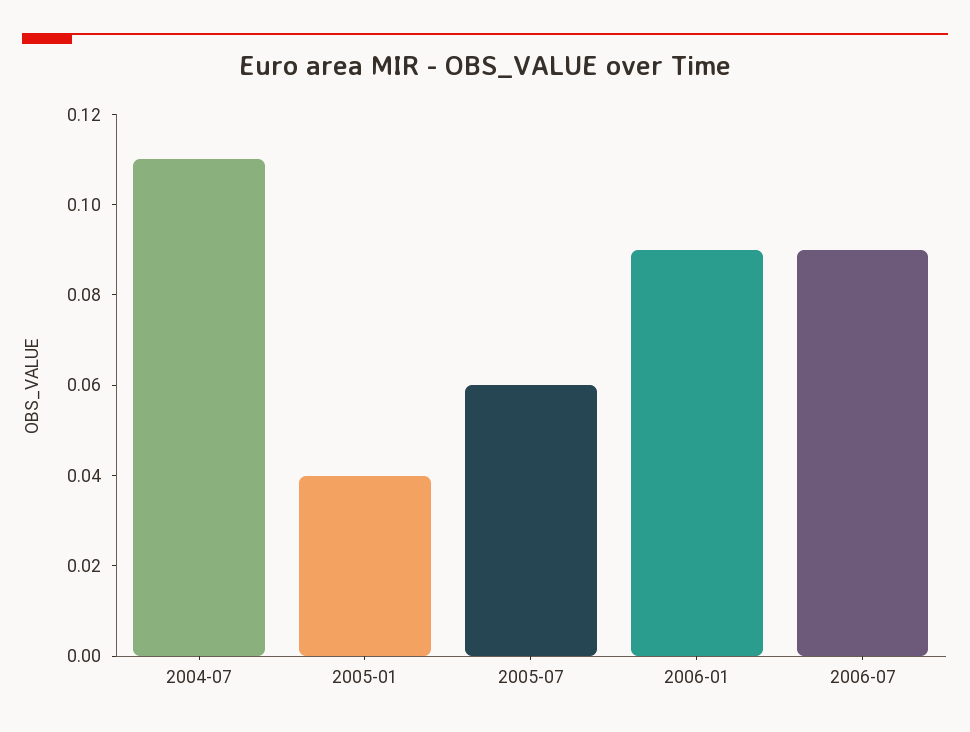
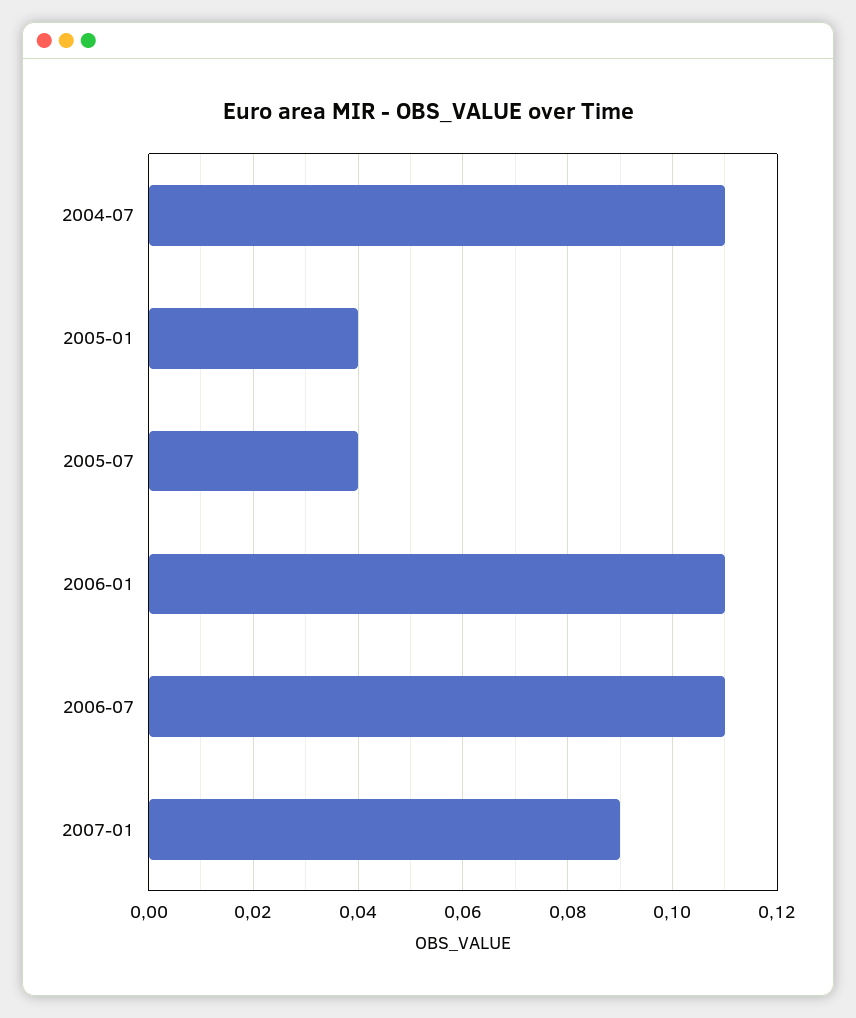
2005-07: 0.06 -> 0.04
2006-01: 0.09 -> 0.11
2006-07: 0.09 -> 0.11
2007-01: none -> 0.09

